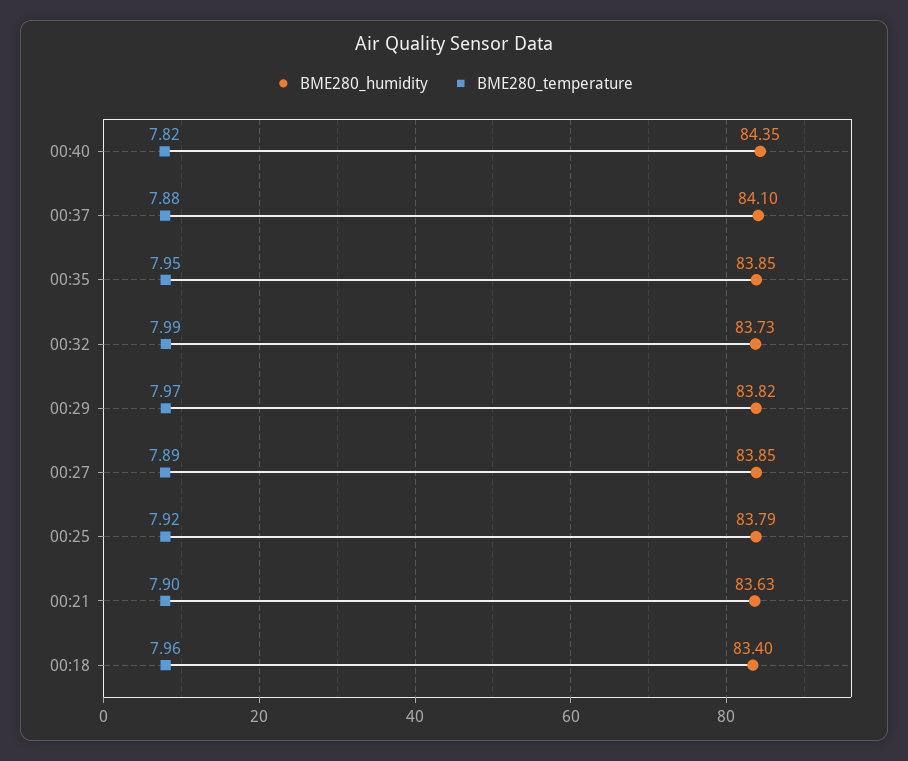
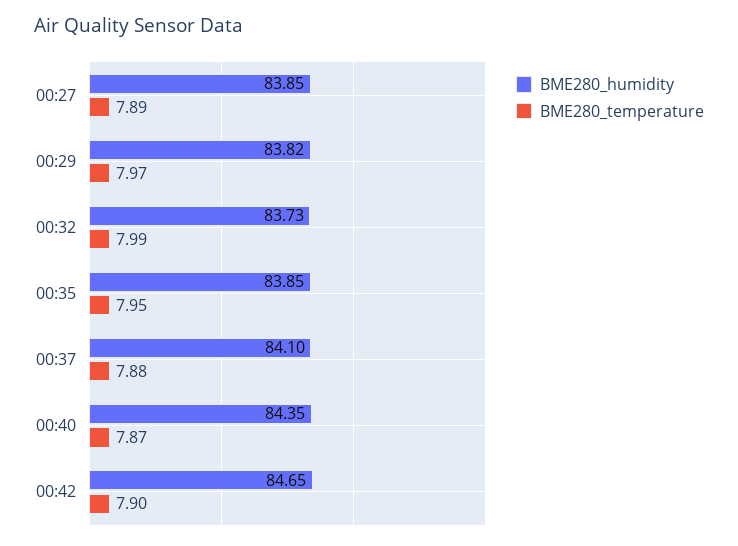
BME280_temperature, 00:40: 7.82 -> 7.87
BME280_humidity, 00:25: 83.79 -> none
BME280_temperature, 00:25: 7.92 -> none
BME280_humidity, 00:21: 83.63 -> none
BME280_temperature, 00:21: 7.9 -> none
BME280_humidity, 00:18: 83.4 -> none
BME280_temperature, 00:18: 7.96 -> none
BME280_humidity, 00:42: none -> 84.65
BME280_temperature, 00:42: none -> 7.9

